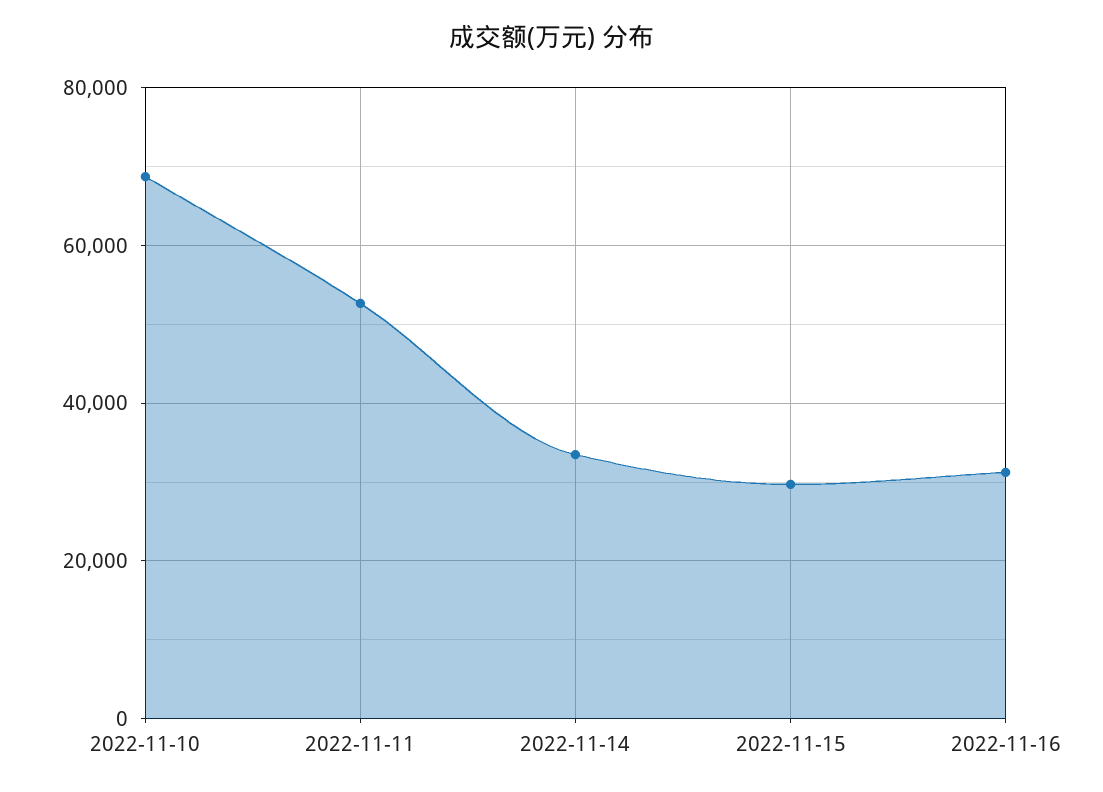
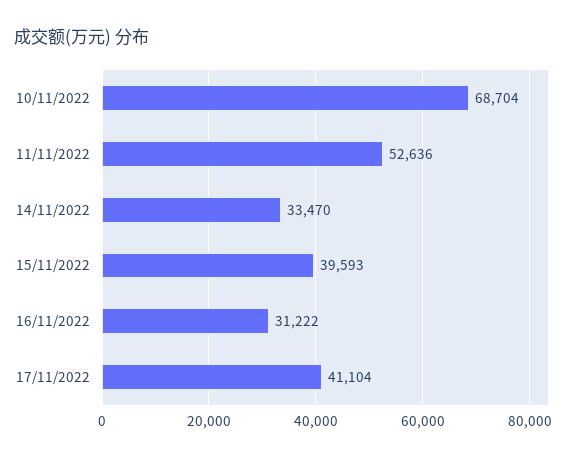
2022-11-15: 30000 -> 39593
17/11/2022: none -> 41104

